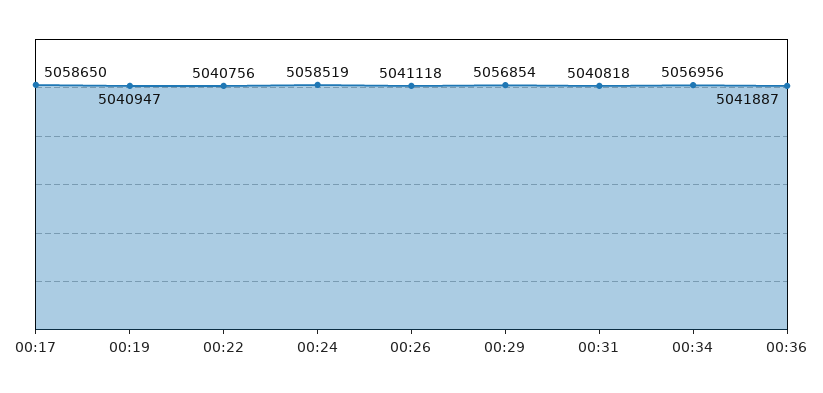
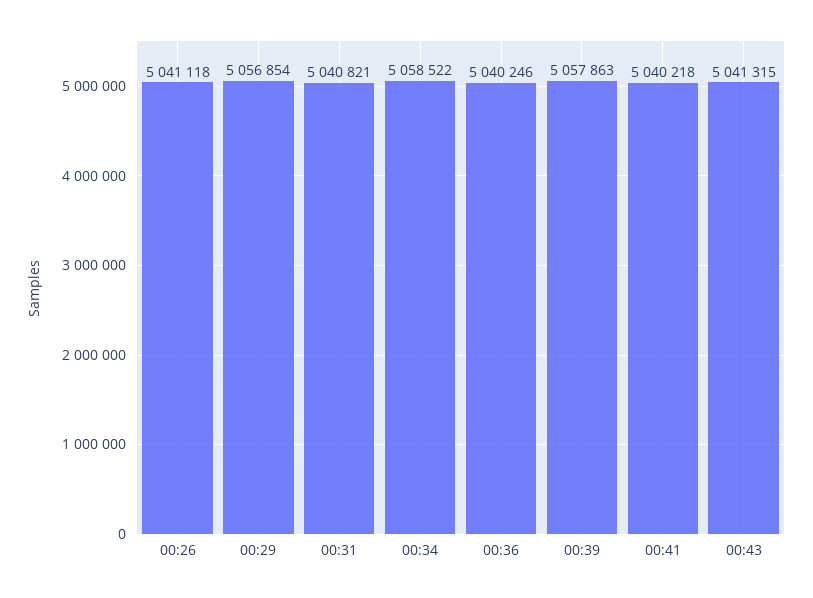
00:17: 5058650 -> none
00:19: 5040947 -> none
00:22: 5040756 -> none
00:24: 5058519 -> none
00:31: 5040818 -> 5040821
00:34: 5056956 -> 5058522
00:36: 5041887 -> 5040246
00:39: none -> 5057863
00:41: none -> 5040218
00:43: none -> 5041315

